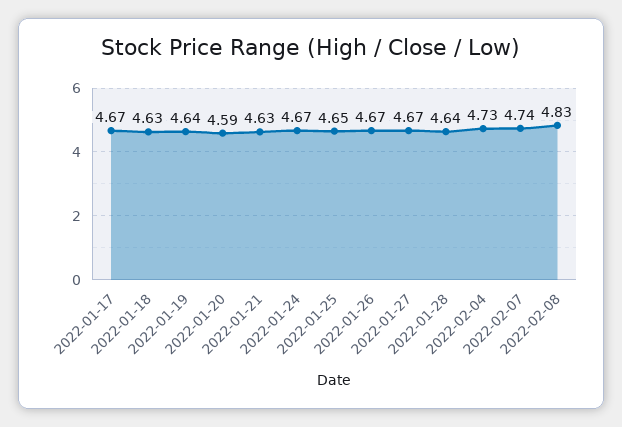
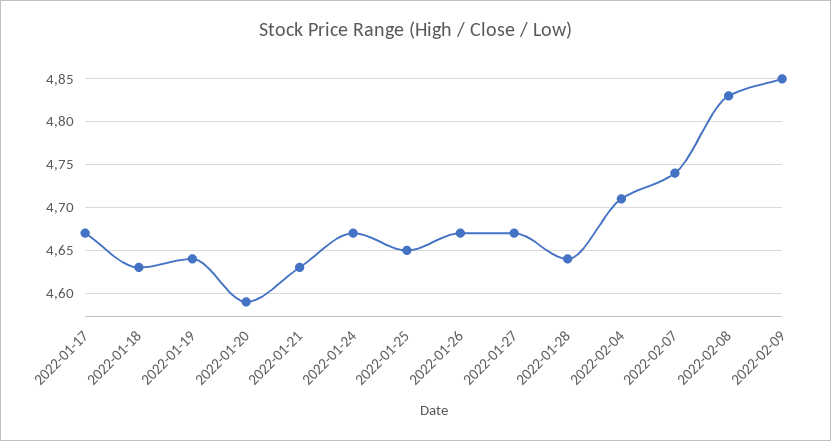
2022-02-04: 4.73 -> 4.71
2022-02-09: none -> 4.85

